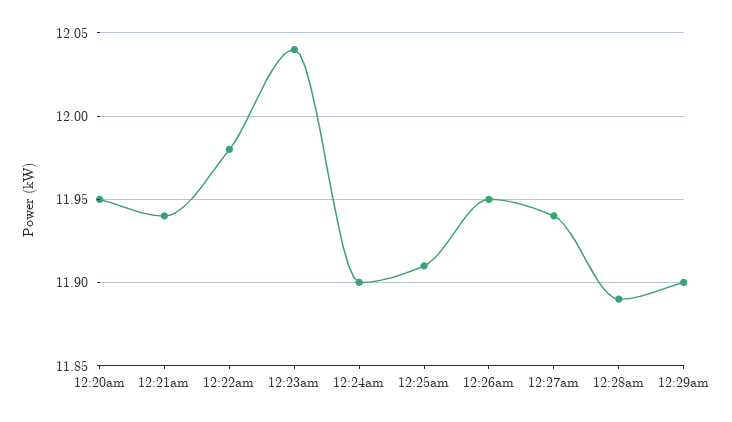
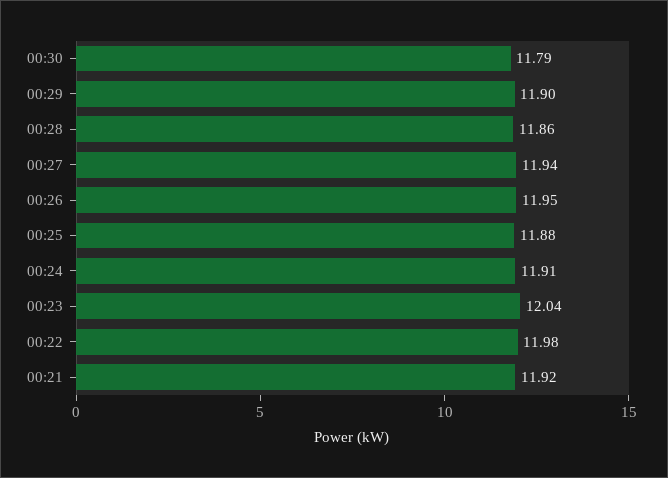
12:20am: 11.95 -> none
12:21am: 11.94 -> 11.92
12:24am: 11.9 -> 11.91
12:25am: 11.91 -> 11.88
12:28am: 11.89 -> 11.86
00:30: none -> 11.79

